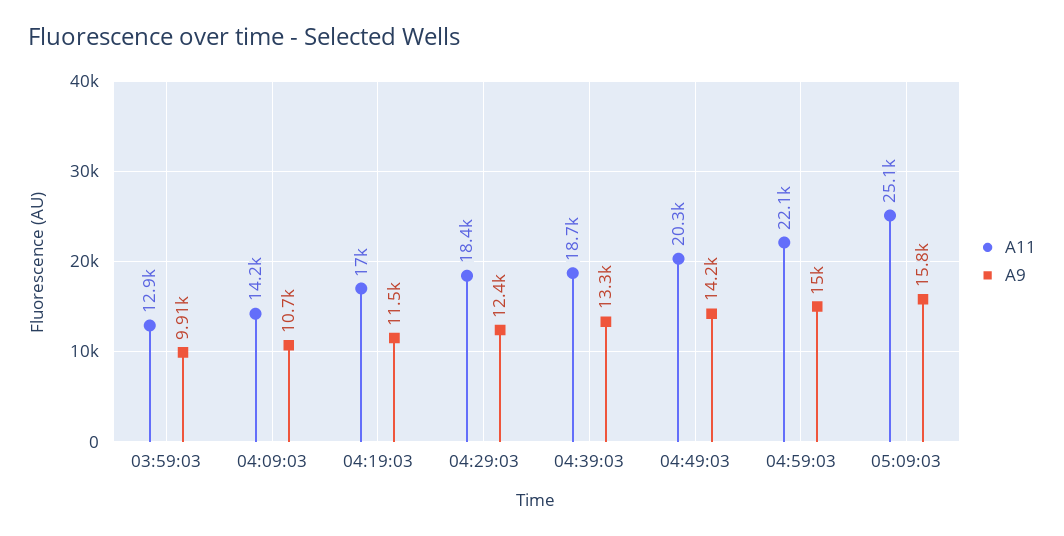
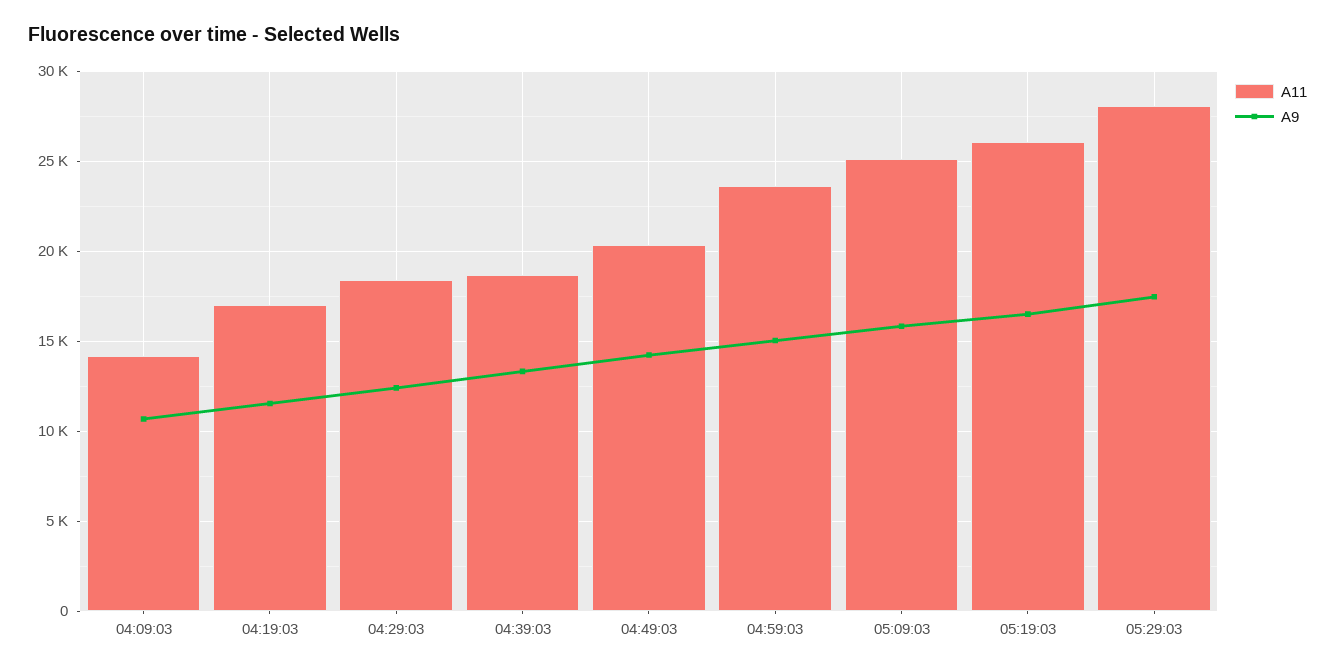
A11, 03:59:03: 12900 -> none
A9, 03:59:03: 9910 -> none
A11, 04:59:03: 22100 -> 23500
A11, 05:19:03: none -> 26000
A9, 05:19:03: none -> 16500
A11, 05:29:03: none -> 28000
A9, 05:29:03: none -> 17500

